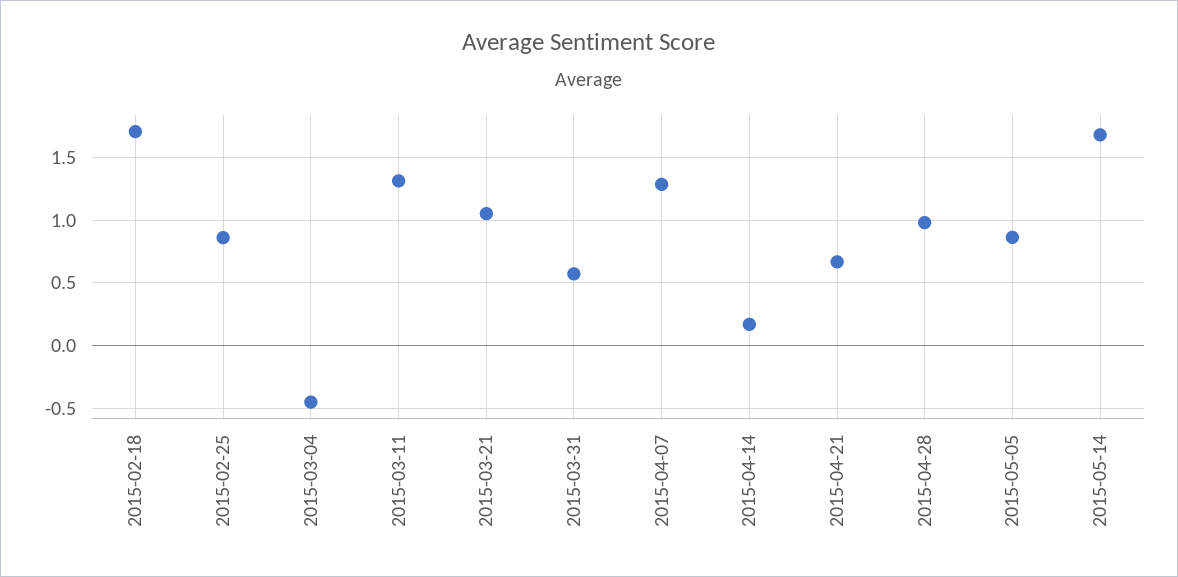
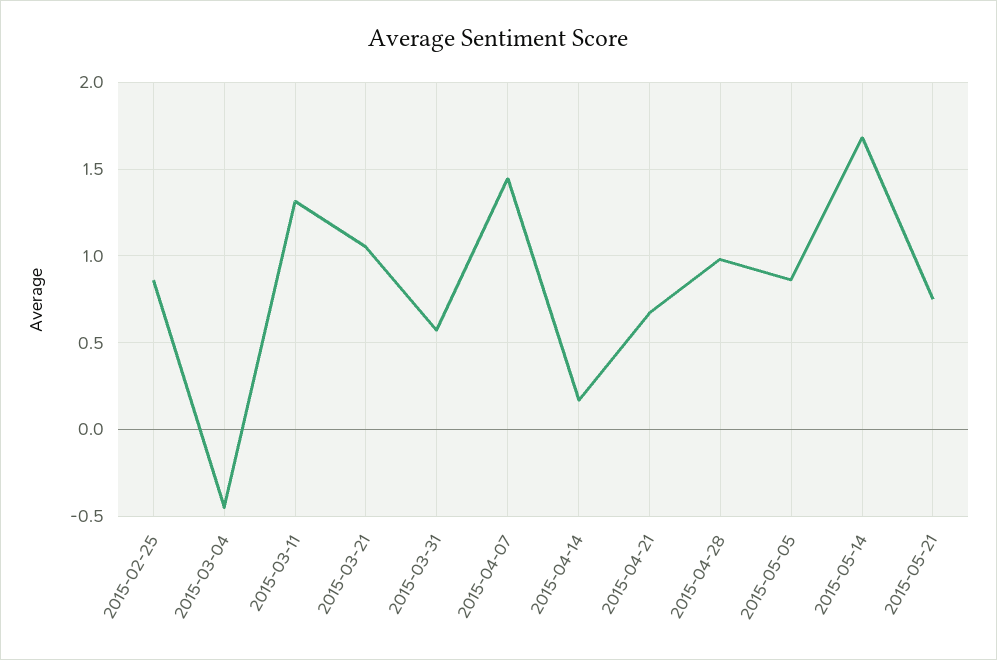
2015-02-18: 1.7 -> none
2015-04-07: 1.3 -> 1.45
2015-05-21: none -> 0.75

